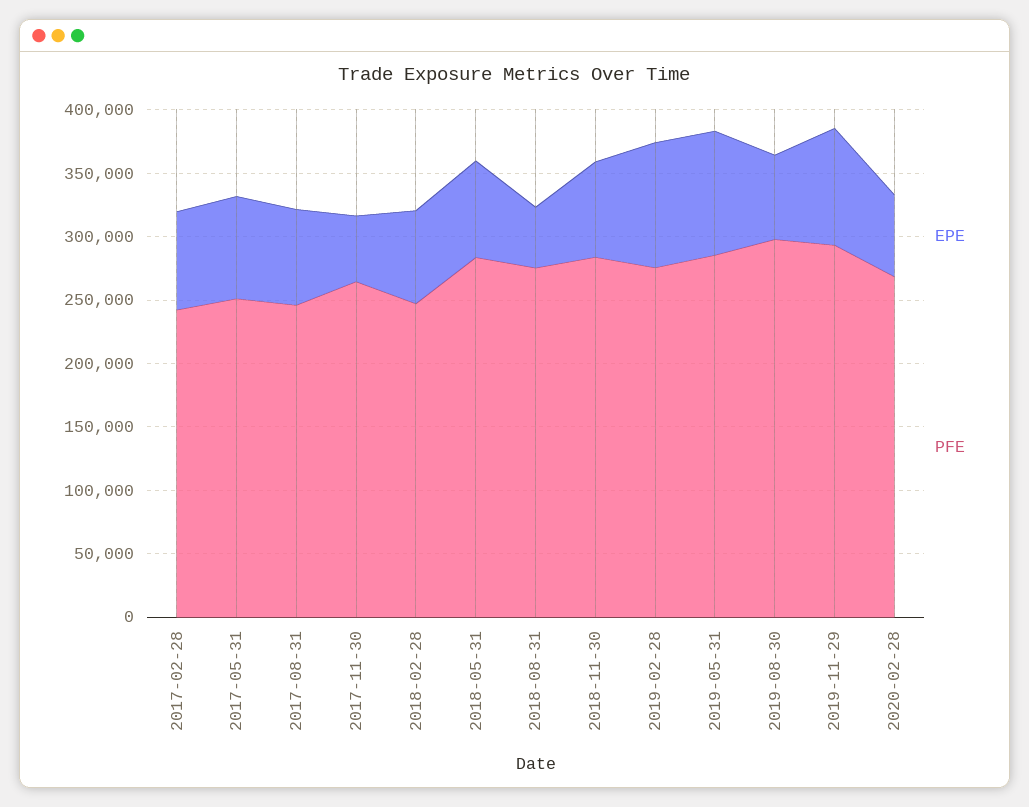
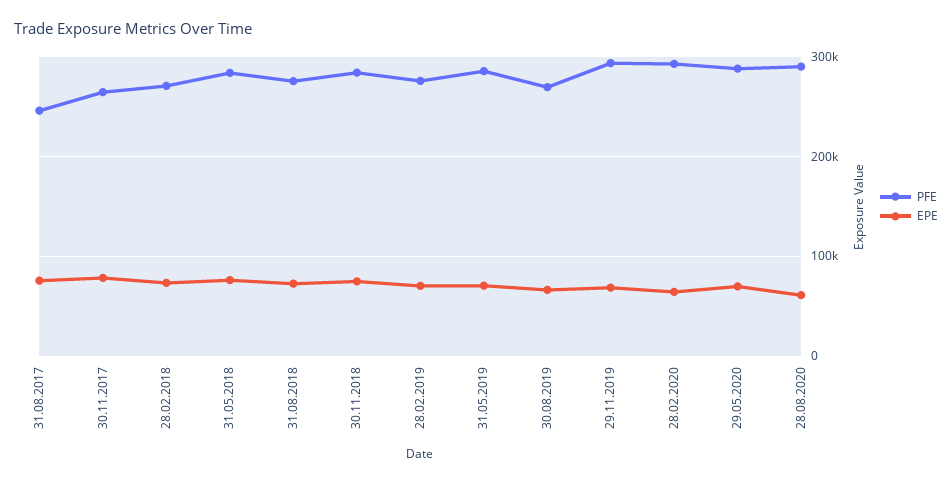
EPE, 2017-02-28: 80000 -> none
PFE, 2017-02-28: 240000 -> none
EPE, 2017-05-31: 80000 -> none
PFE, 2017-05-31: 250000 -> none
EPE, 2017-11-30: 50000 -> 80000
PFE, 2018-02-28: 250000 -> 270000
EPE, 2018-08-31: 50000 -> 70000
EPE, 2019-02-28: 100000 -> 70000
EPE, 2019-05-31: 100000 -> 70000
PFE, 2019-08-30: 300000 -> 270000
EPE, 2019-11-29: 90000 -> 70000
PFE, 2020-02-28: 270000 -> 290000
PFE, 29.05.2020: none -> 290000
EPE, 29.05.2020: none -> 70000
PFE, 28.08.2020: none -> 290000
EPE, 28.08.2020: none -> 60000

